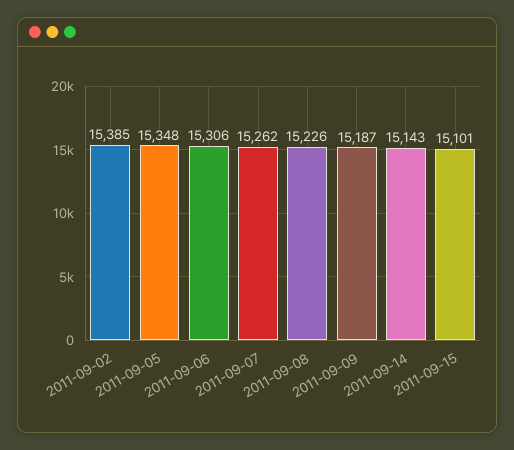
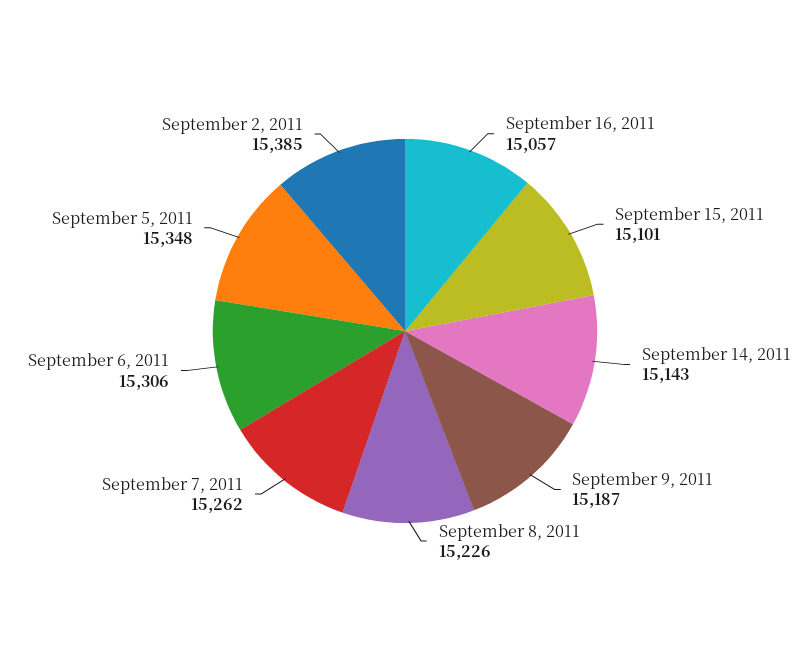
September 16, 2011: none -> 15057

